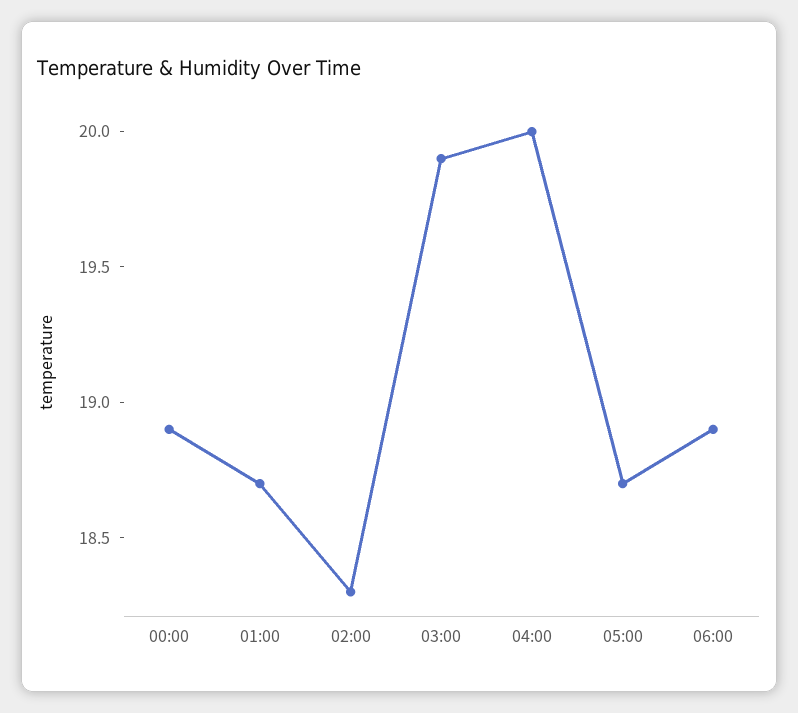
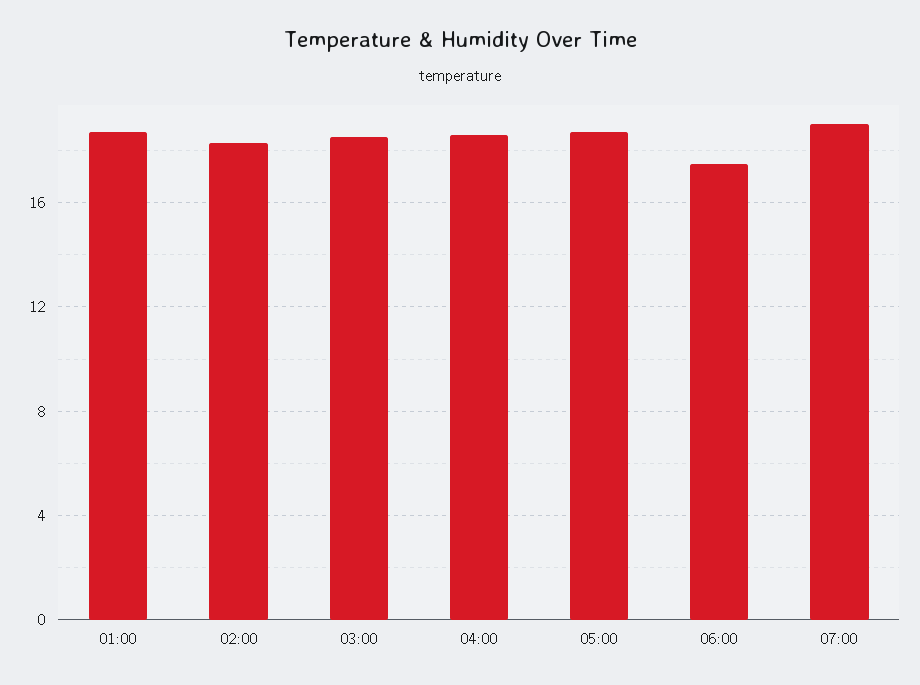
00:00: 18.9 -> none
03:00: 19.9 -> 18.5
04:00: 20 -> 18.5
06:00: 18.9 -> 17.5
07:00: none -> 19

